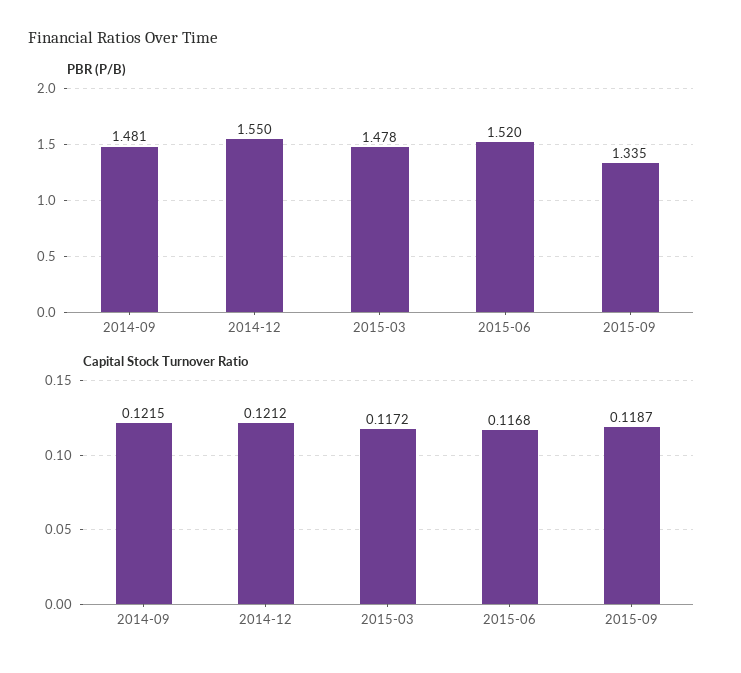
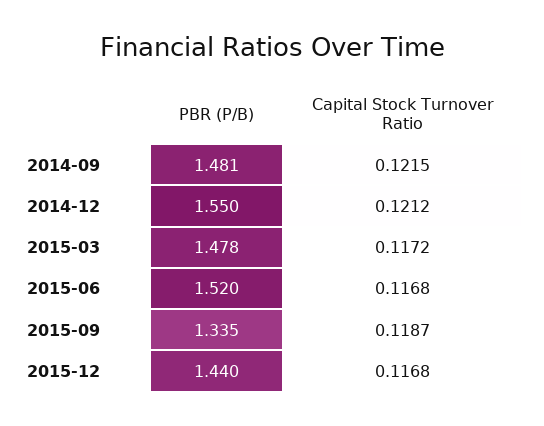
PBR (P/B), 2015-12: none -> 1.44
Capital Stock Turnover Ratio, 2015-12: none -> 0.1168

